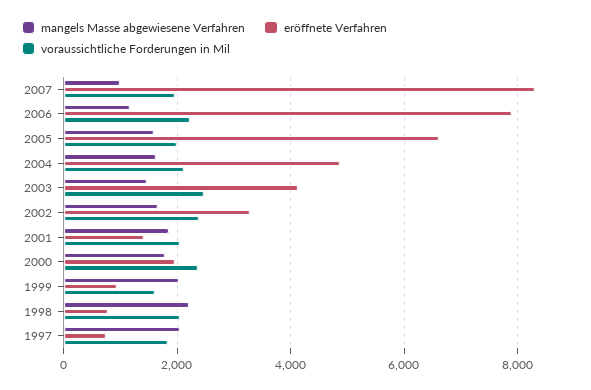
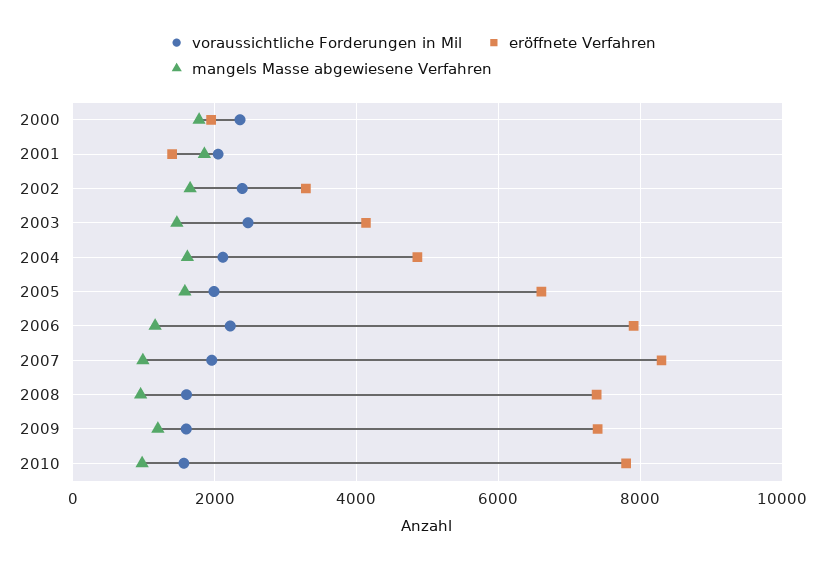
mangels Masse abgewiesene Verfahren, 1999: 2000 -> none
eröffnete Verfahren, 1999: 1000 -> none
voraussichtliche Forderungen in Mil, 1999: 1600 -> none
mangels Masse abgewiesene Verfahren, 1998: 2200 -> none
eröffnete Verfahren, 1998: 800 -> none
voraussichtliche Forderungen in Mil, 1998: 2000 -> none
mangels Masse abgewiesene Verfahren, 1997: 2000 -> none
eröffnete Verfahren, 1997: 800 -> none
voraussichtliche Forderungen in Mil, 1997: 1800 -> none
voraussichtliche Forderungen in Mil, 2008: none -> 1600
eröffnete Verfahren, 2008: none -> 7400
mangels Masse abgewiesene Verfahren, 2008: none -> 1000
voraussichtliche Forderungen in Mil, 2009: none -> 1600
eröffnete Verfahren, 2009: none -> 7400
mangels Masse abgewiesene Verfahren, 2009: none -> 1200
voraussichtliche Forderungen in Mil, 2010: none -> 1600
eröffnete Verfahren, 2010: none -> 7800
mangels Masse abgewiesene Verfahren, 2010: none -> 1000

